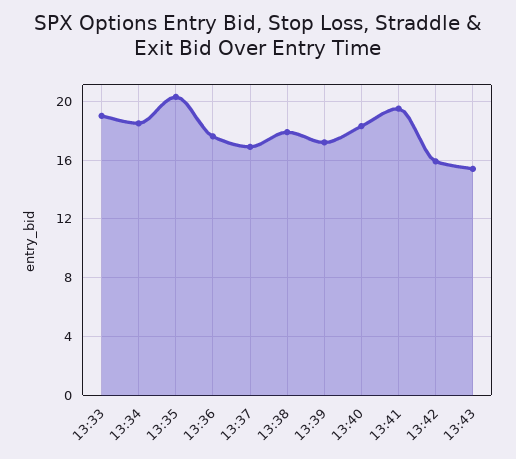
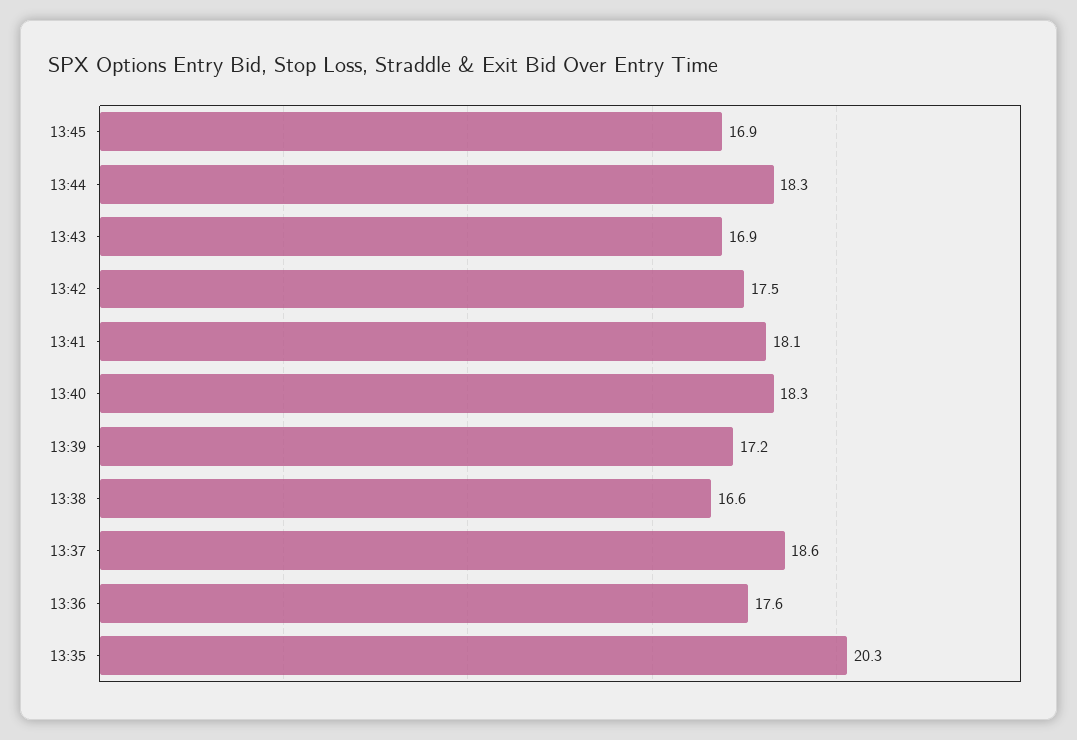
13:33: 19 -> none
13:34: 18.5 -> none
13:37: 17 -> 18.6
13:38: 18 -> 16.6
13:41: 19.5 -> 18.1
13:42: 16 -> 17.5
13:43: 15.5 -> 16.9
13:45: none -> 16.9
13:44: none -> 18.3

